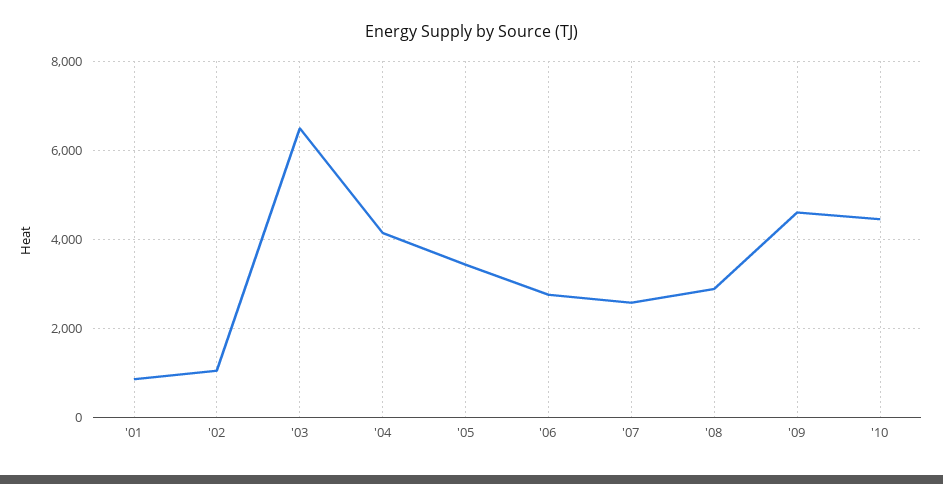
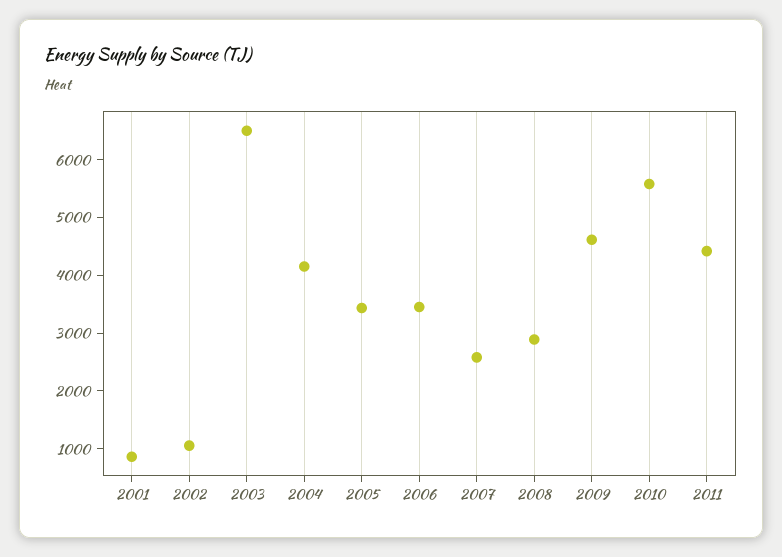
'06: 2800 -> 3400
'10: 4400 -> 5600
2011: none -> 4400

